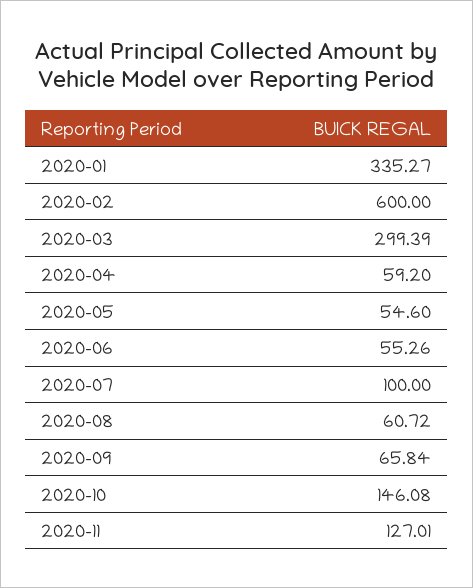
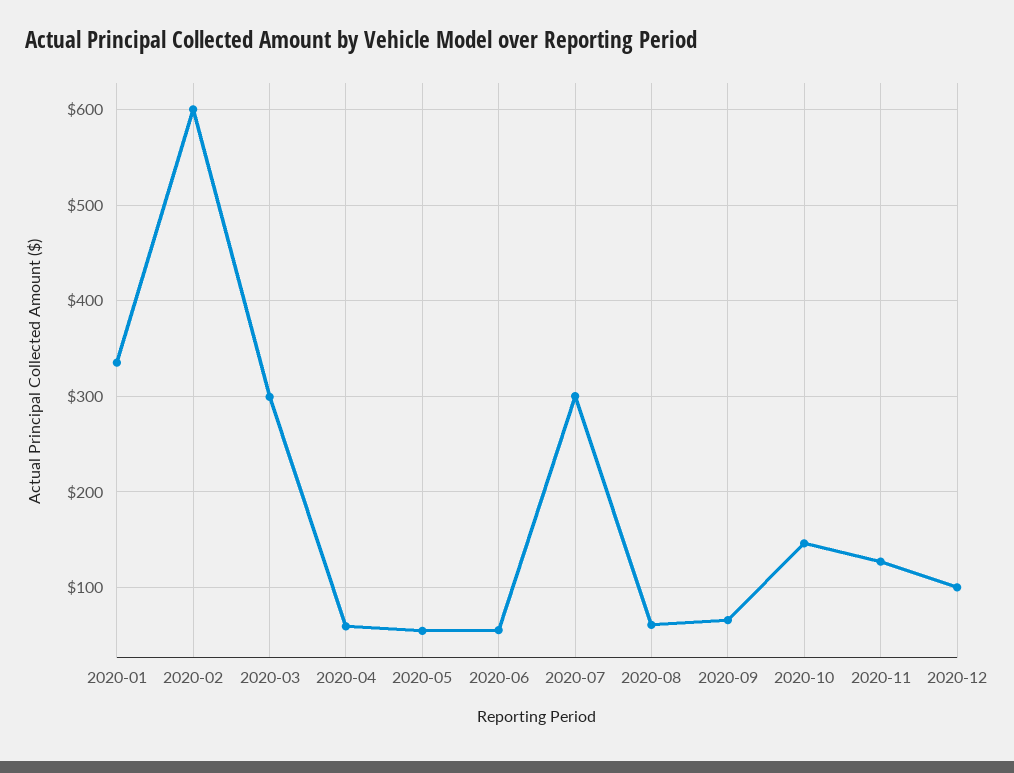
2020-07: 100 -> 300
2020-12: none -> 100

